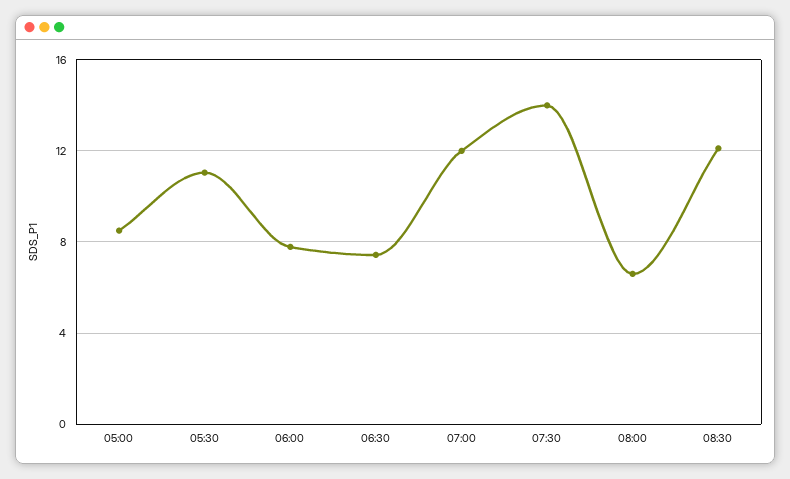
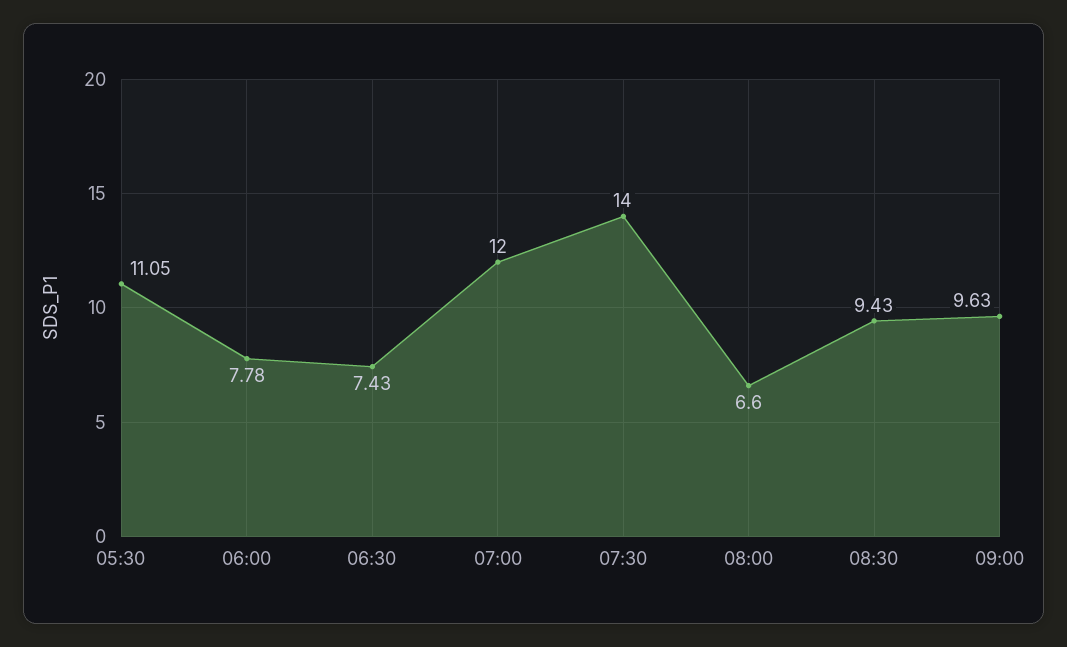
05:00: 8.5 -> none
08:30: 12 -> 9.43
09:00: none -> 9.63

